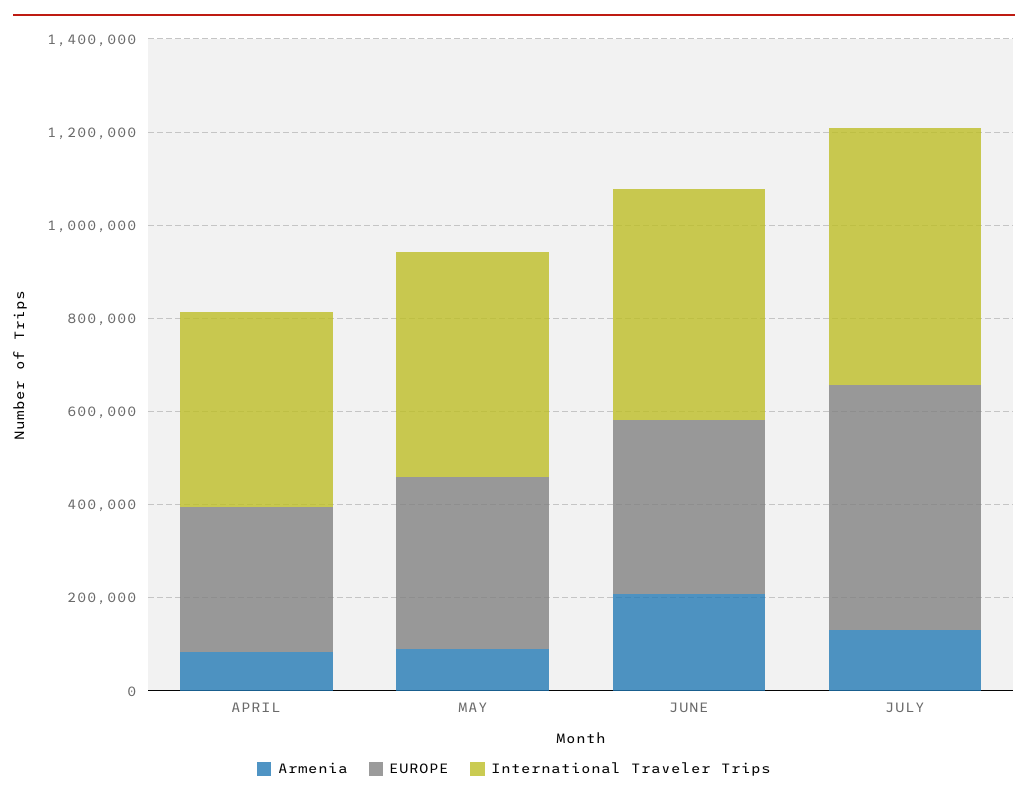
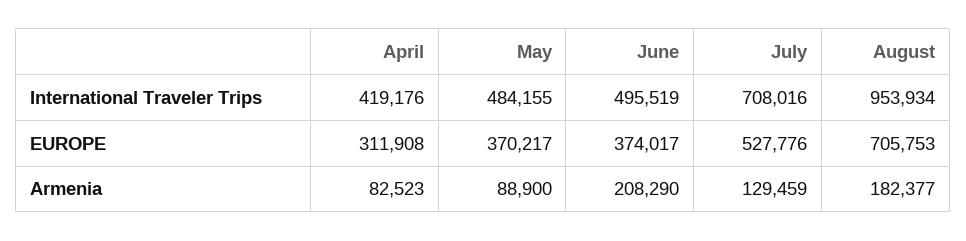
International Traveler Trips, JULY: 550000 -> 708016
International Traveler Trips, August: none -> 953934
EUROPE, August: none -> 705753
Armenia, August: none -> 182377

